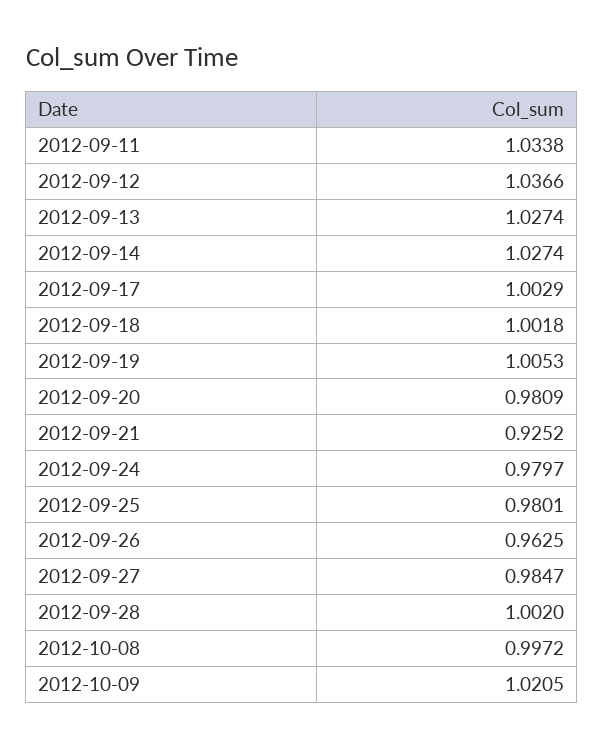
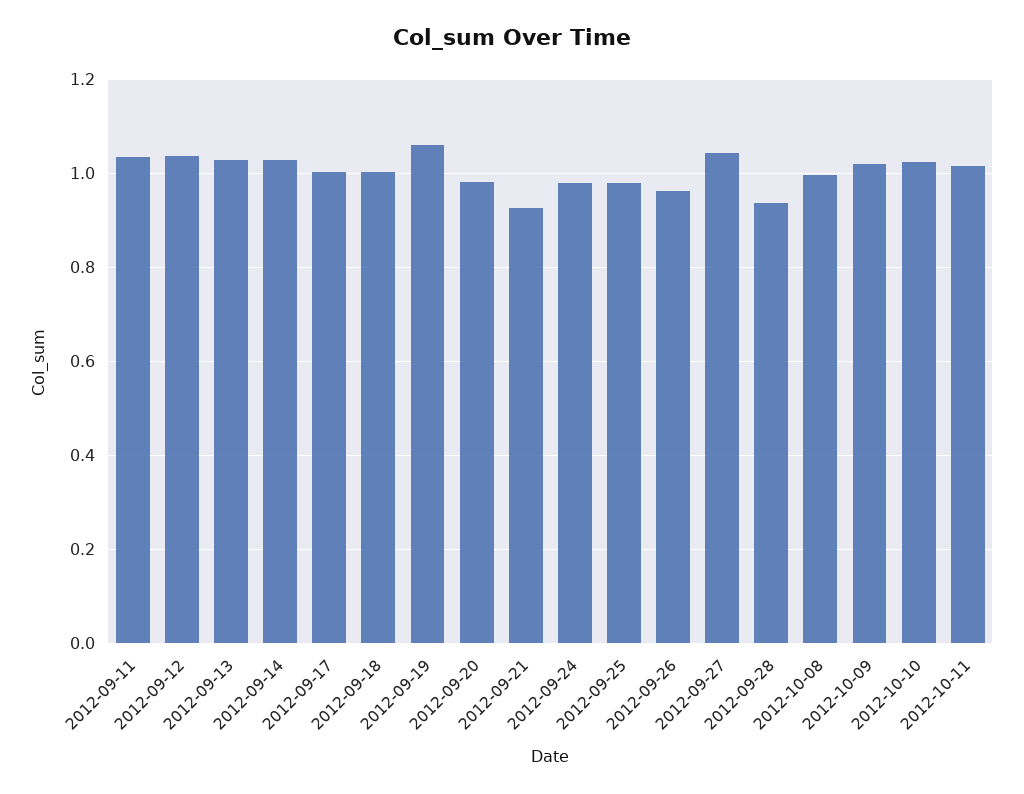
2012-09-19: 1.0053 -> 1.06
2012-09-27: 0.9847 -> 1.04
2012-09-28: 1.002 -> 0.94
2012-10-10: none -> 1.02
2012-10-11: none -> 1.02

